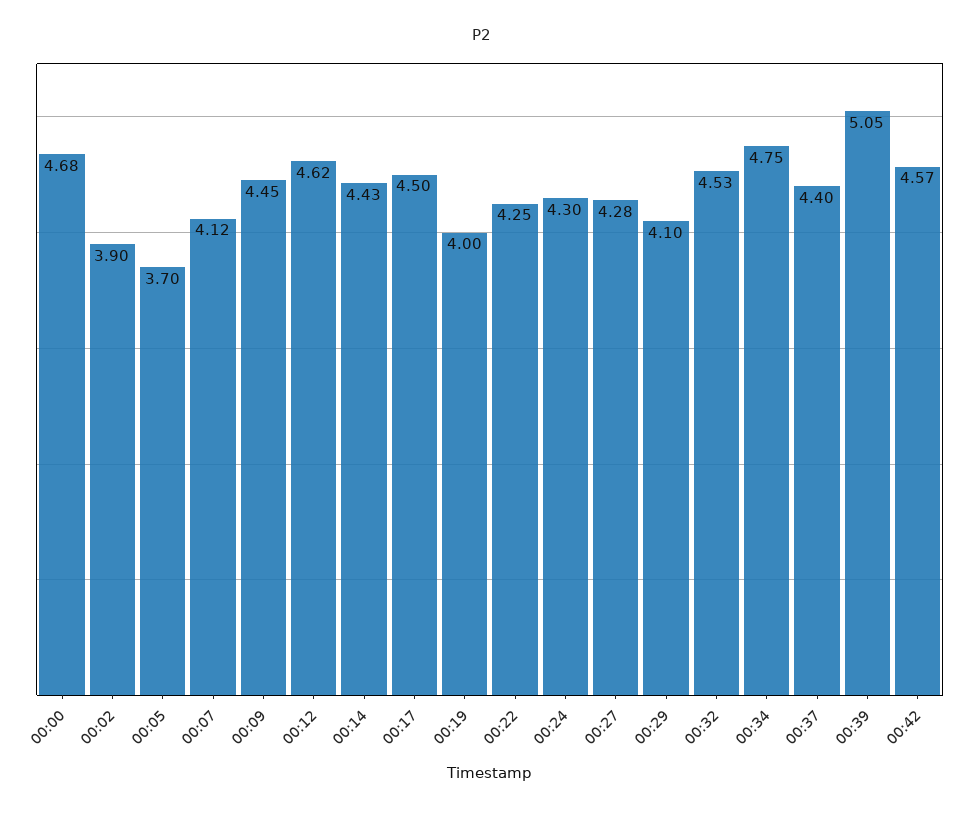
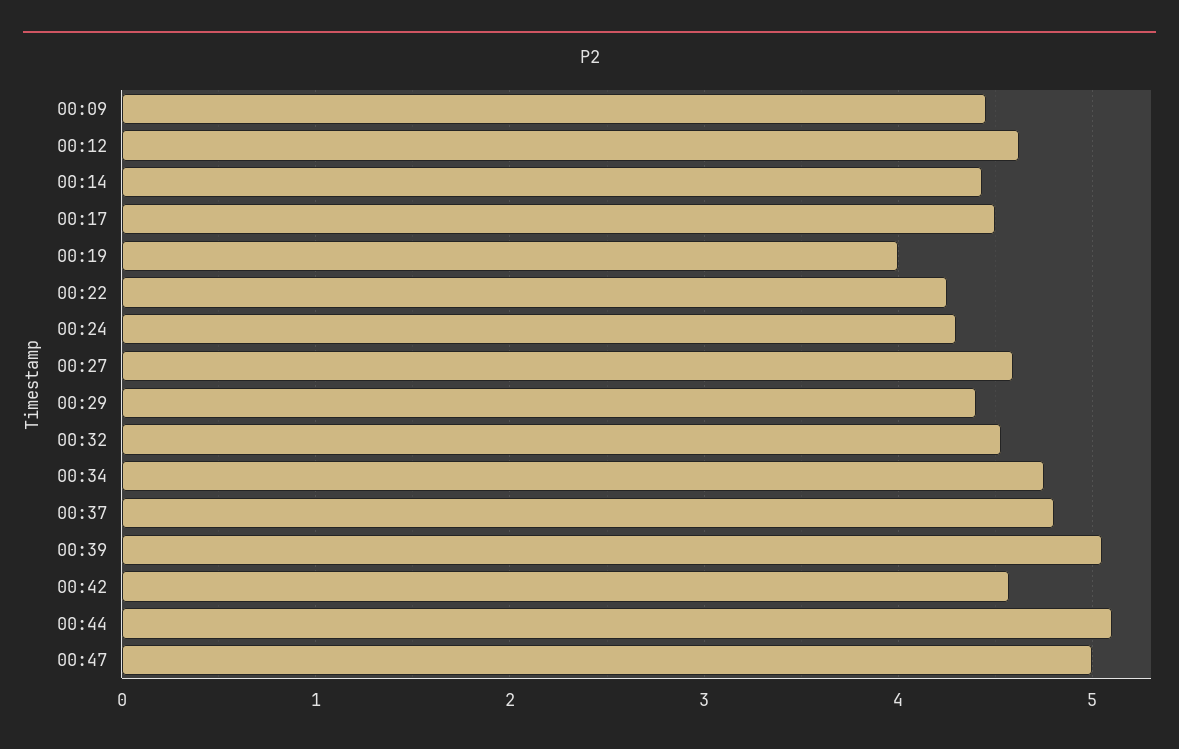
00:00: 4.68 -> none
00:02: 3.9 -> none
00:05: 3.7 -> none
00:07: 4.12 -> none
00:27: 4.28 -> 4.6
00:29: 4.1 -> 4.4
00:37: 4.4 -> 4.8
00:44: none -> 5.1
00:47: none -> 5

